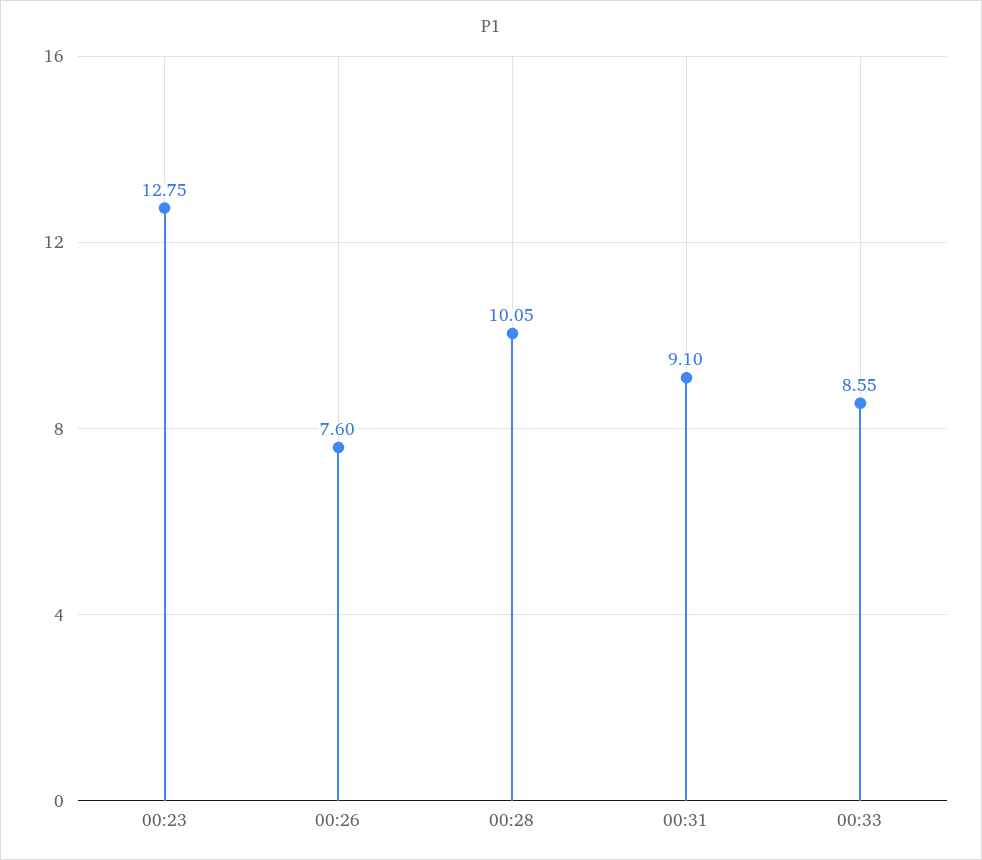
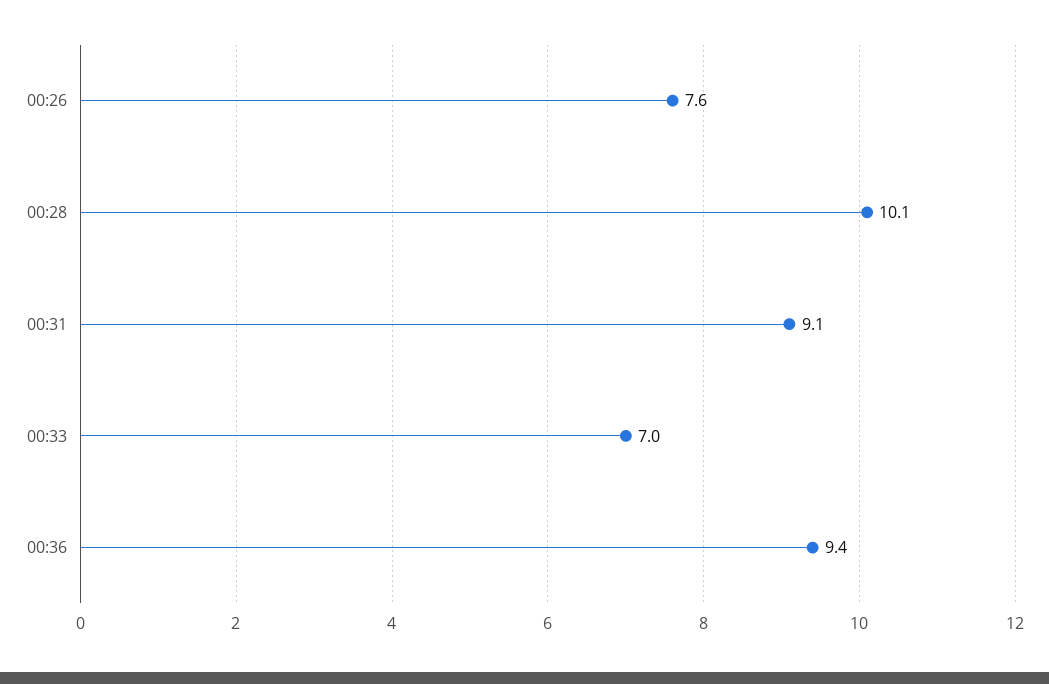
00:23: 12.75 -> none
00:33: 8.55 -> 7
00:36: none -> 9.4

